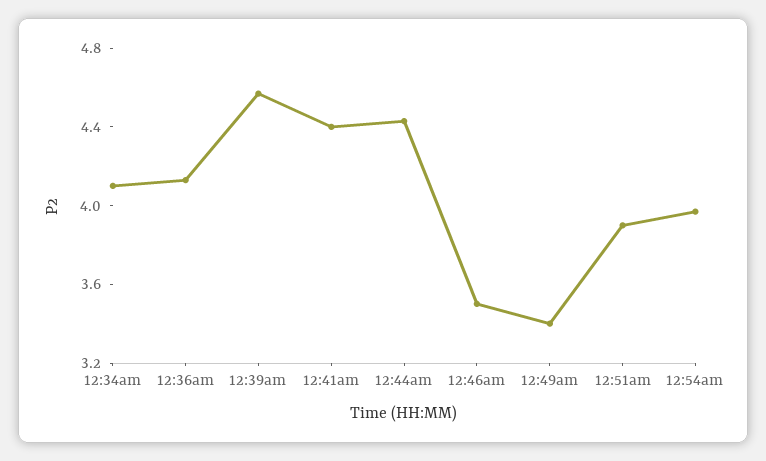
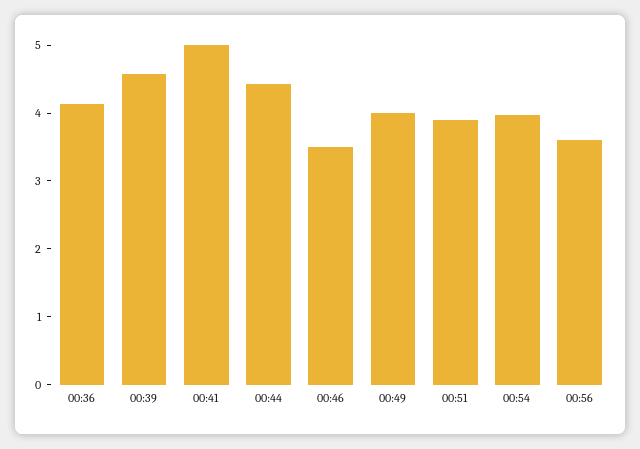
12:34am: 4.1 -> none
12:41am: 4.4 -> 5
12:49am: 3.4 -> 4
00:56: none -> 3.6

